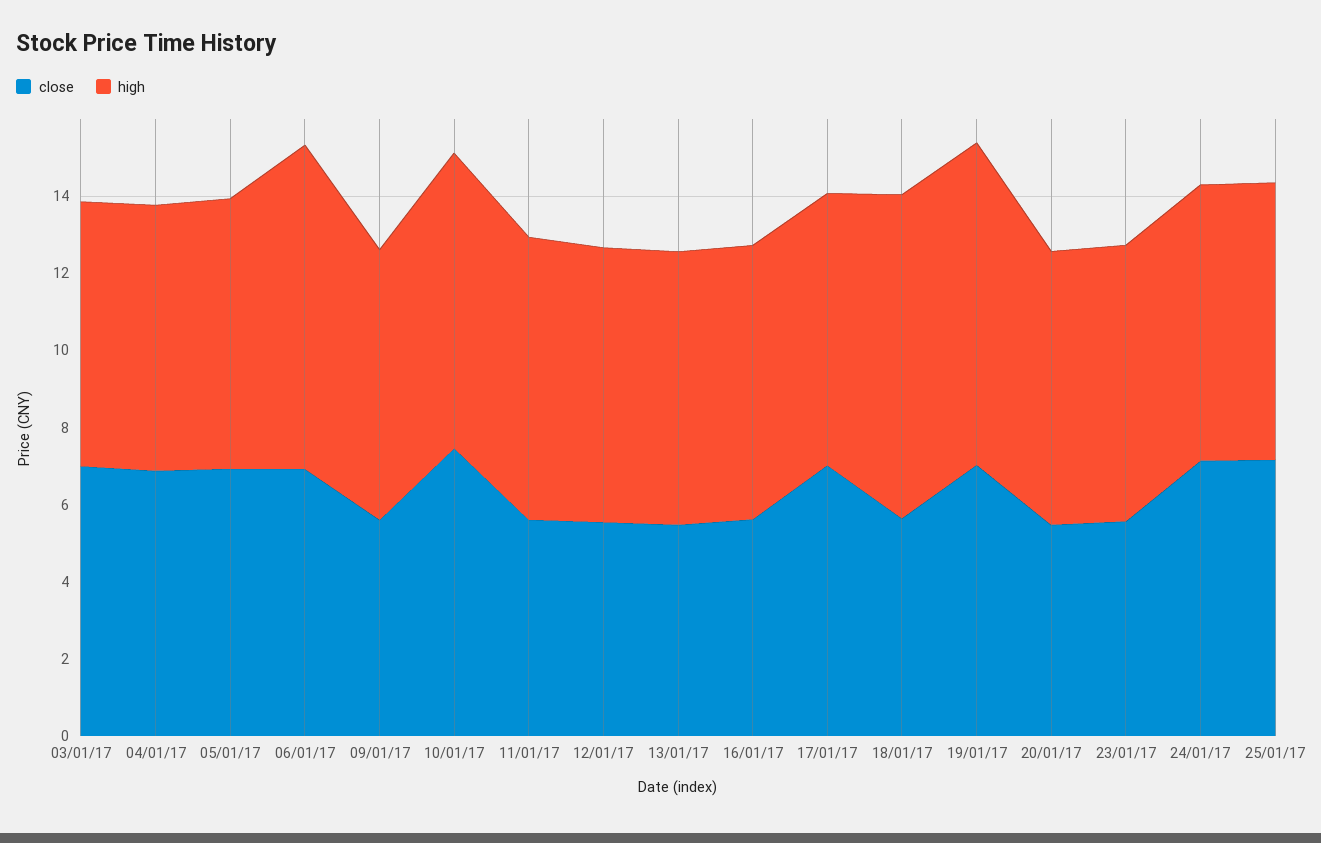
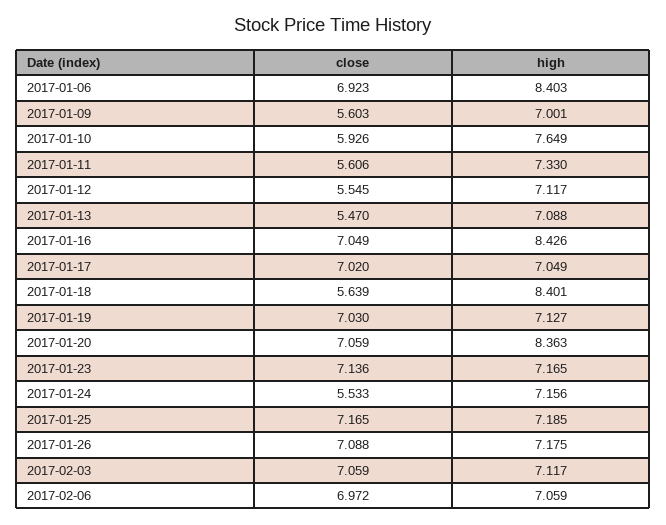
close, 03/01/17: 7 -> none
high, 03/01/17: 7 -> none
close, 04/01/17: 7 -> none
high, 04/01/17: 7 -> none
close, 05/01/17: 7 -> none
high, 05/01/17: 7 -> none
close, 10/01/17: 7.5 -> 5.926
close, 16/01/17: 5.5 -> 7.049
high, 16/01/17: 7 -> 8.426
high, 19/01/17: 8.5 -> 7.127
close, 20/01/17: 5.5 -> 7.059
high, 20/01/17: 7 -> 8.363
close, 23/01/17: 5.5 -> 7.136
close, 24/01/17: 7 -> 5.533
close, 2017-01-26: none -> 7.088
high, 2017-01-26: none -> 7.175
close, 2017-02-03: none -> 7.059
high, 2017-02-03: none -> 7.117
close, 2017-02-06: none -> 6.972
high, 2017-02-06: none -> 7.059

